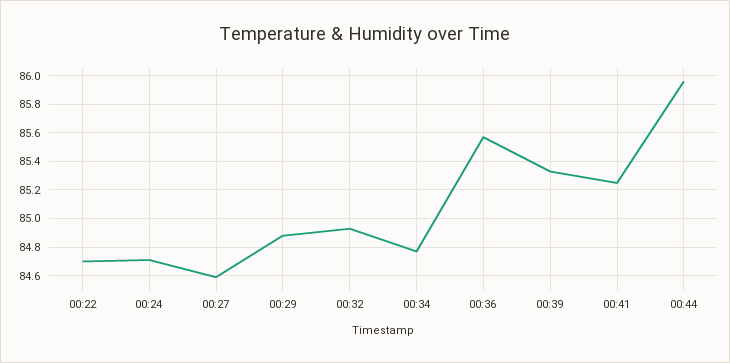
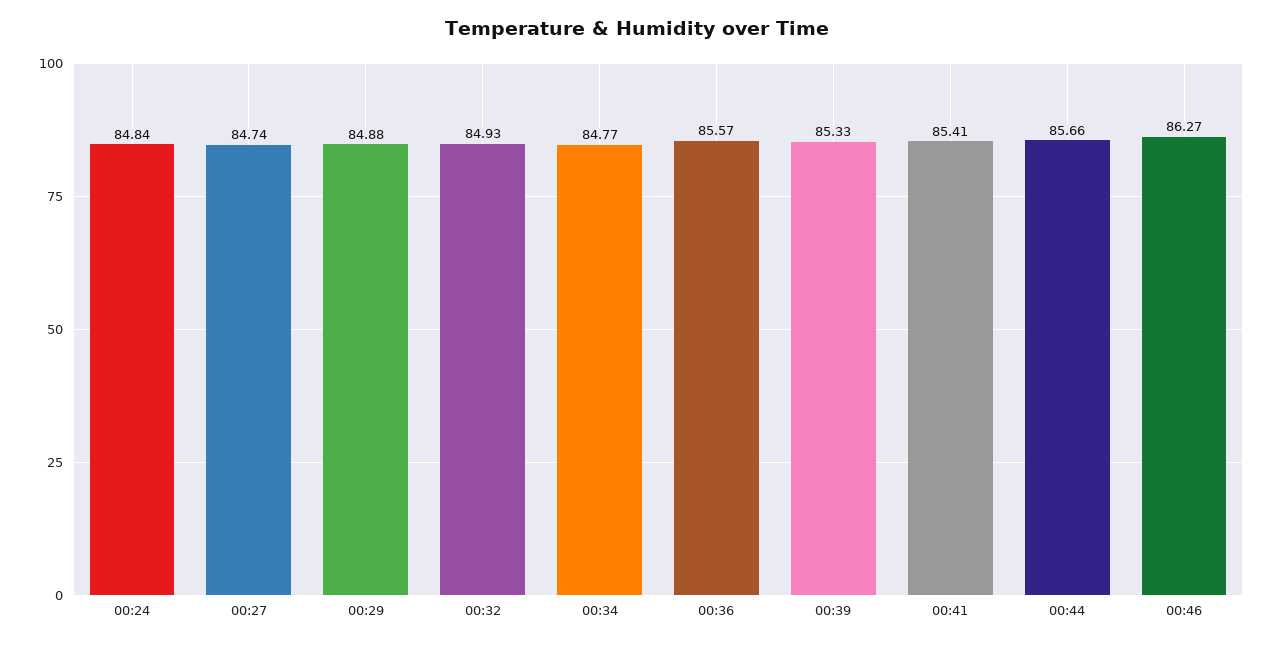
00:22: 84.7 -> none
00:24: 84.7 -> 84.84
00:27: 84.6 -> 84.74
00:41: 85.25 -> 85.41
00:44: 85.95 -> 85.66
00:46: none -> 86.27

